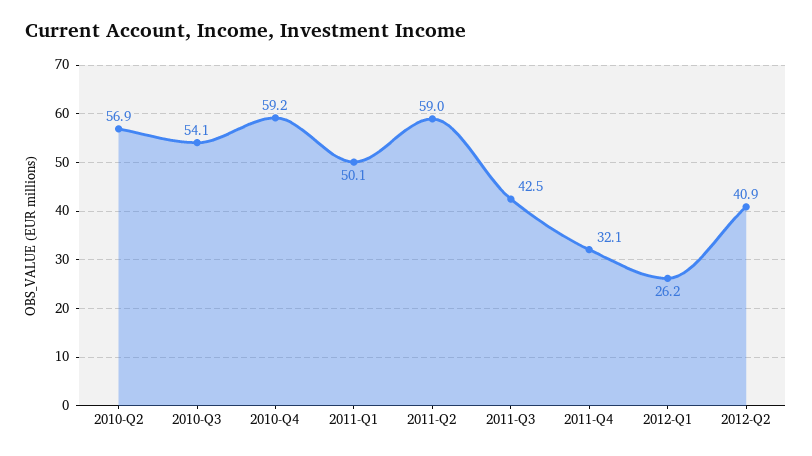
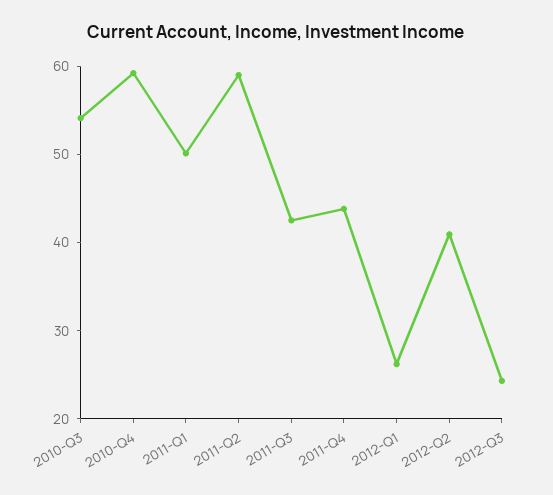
2010-Q2: 56.9 -> none
2011-Q4: 32.1 -> 44
2012-Q3: none -> 24

